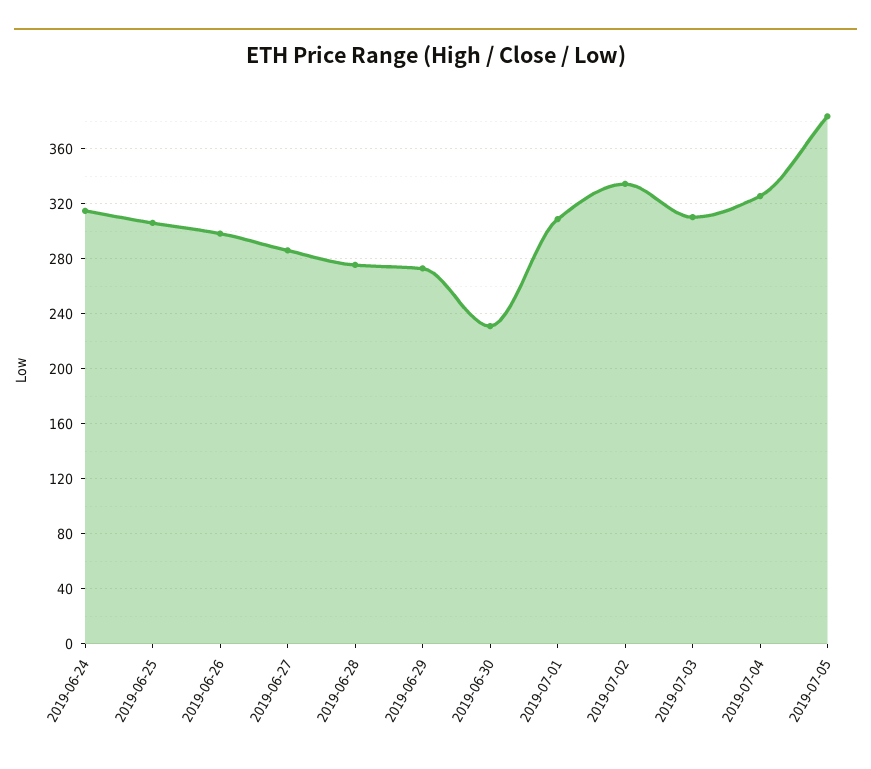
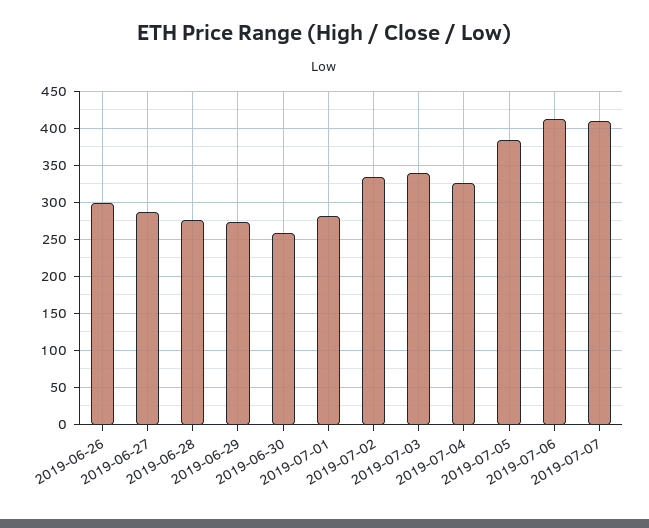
2019-06-24: 315 -> none
2019-06-25: 305 -> none
2019-06-30: 230 -> 260
2019-07-01: 310 -> 280
2019-07-03: 310 -> 340
2019-07-06: none -> 410
2019-07-07: none -> 410

